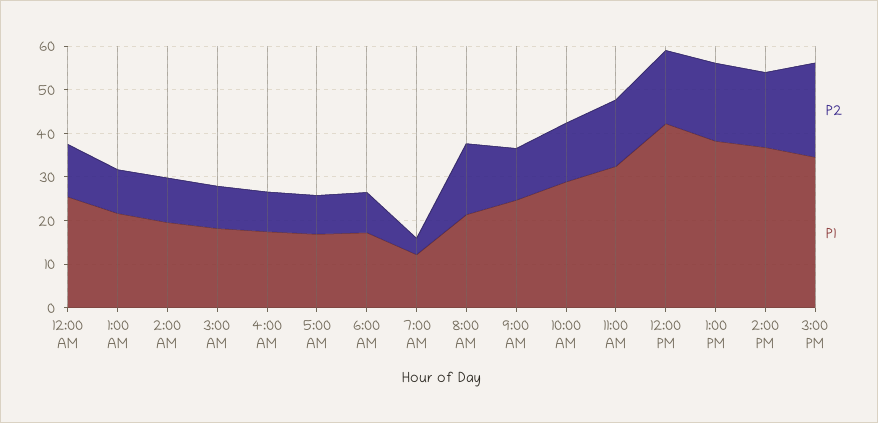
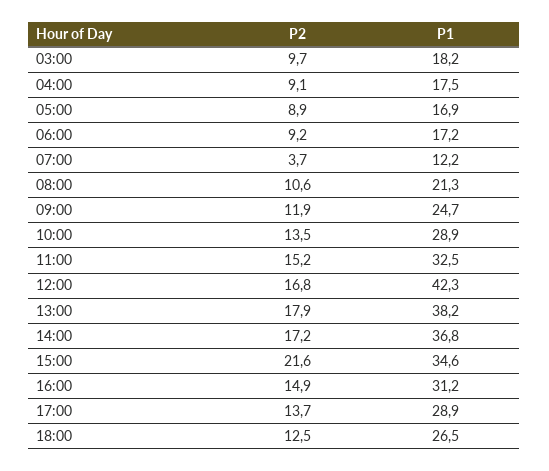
P2, 12:00 AM: 12 -> none
P1, 12:00 AM: 26 -> none
P2, 1:00 AM: 10 -> none
P1, 1:00 AM: 22 -> none
P2, 2:00 AM: 10 -> none
P1, 2:00 AM: 20 -> none
P2, 8:00 AM: 16 -> 10.6
P2, 16:00: none -> 14.9
P1, 16:00: none -> 31.2
P2, 17:00: none -> 13.7
P1, 17:00: none -> 28.9
P2, 18:00: none -> 12.5
P1, 18:00: none -> 26.5

